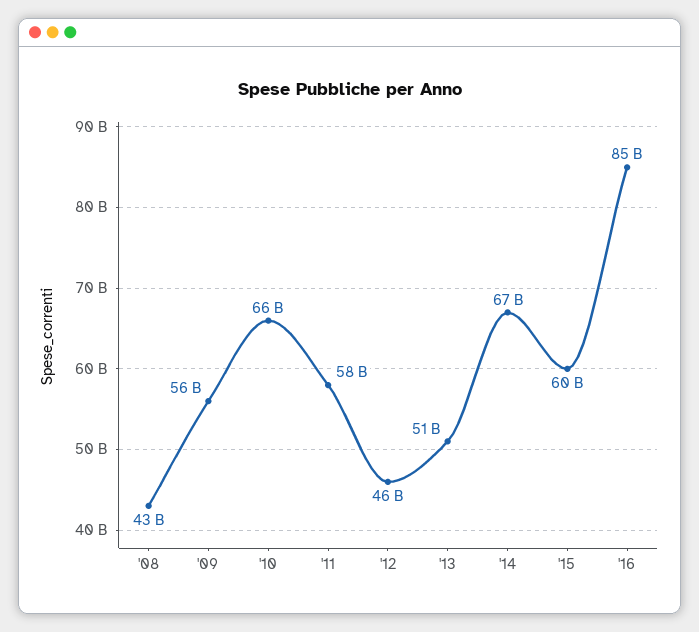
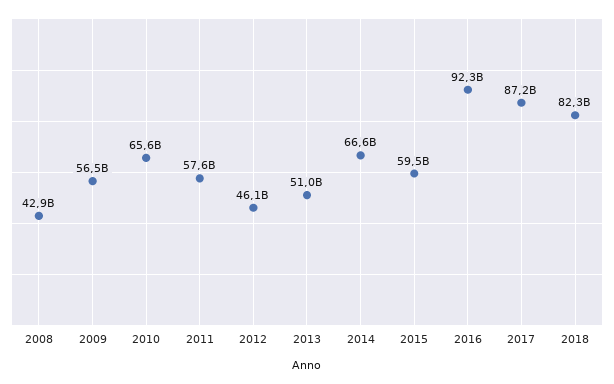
'16: 85000000000 -> 92300000000
2017: none -> 87200000000
2018: none -> 82300000000

